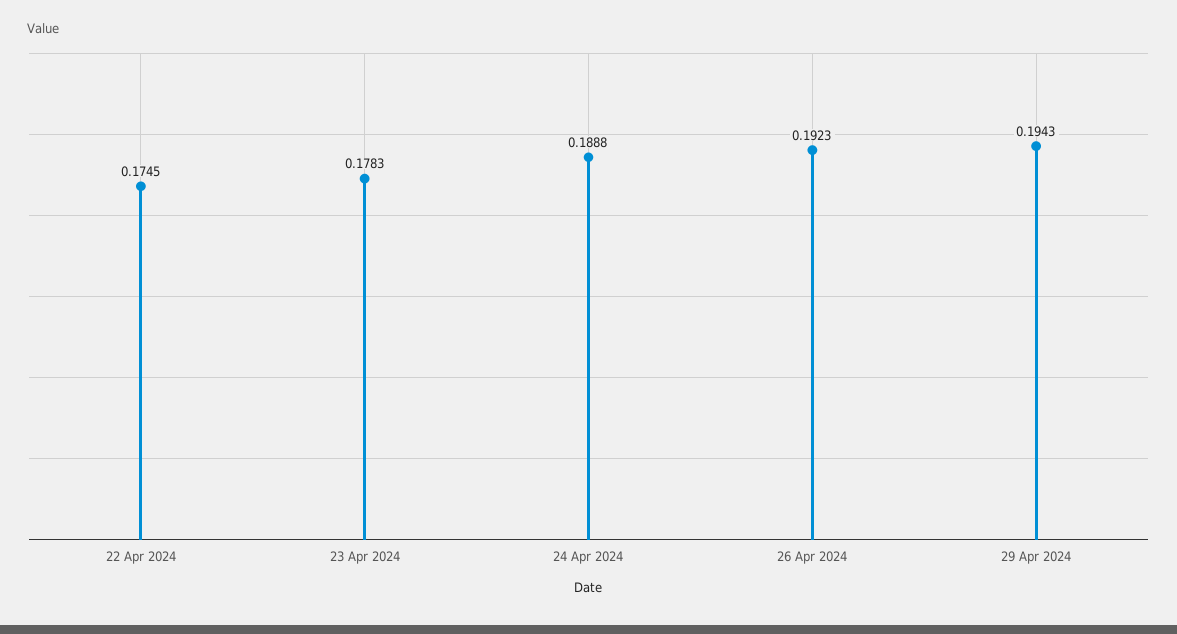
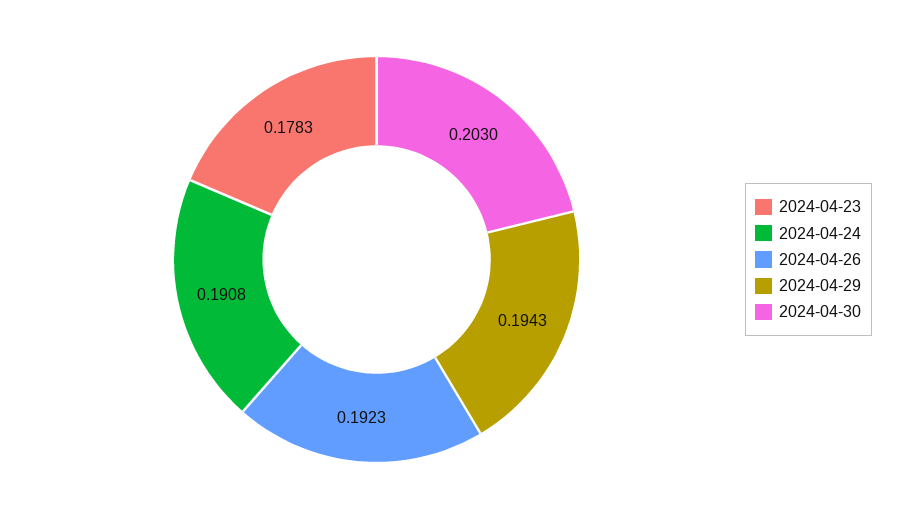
22 Apr 2024: 0.1745 -> none
24 Apr 2024: 0.1888 -> 0.1908
2024-04-30: none -> 0.203

